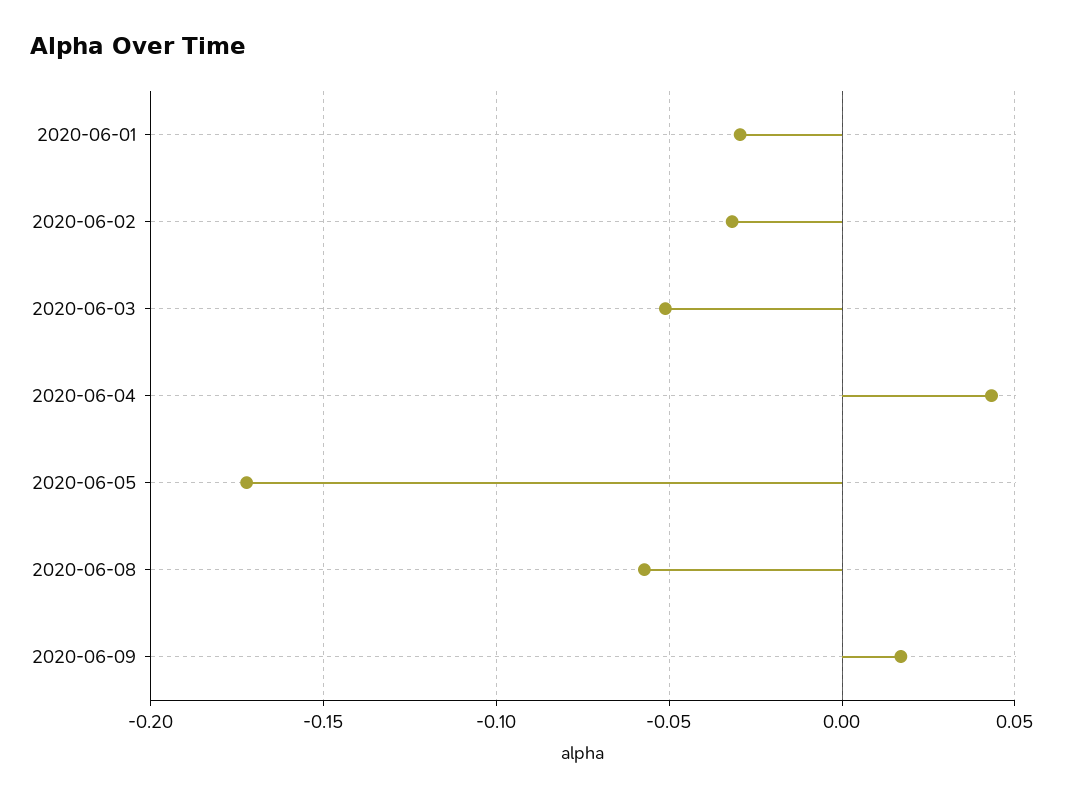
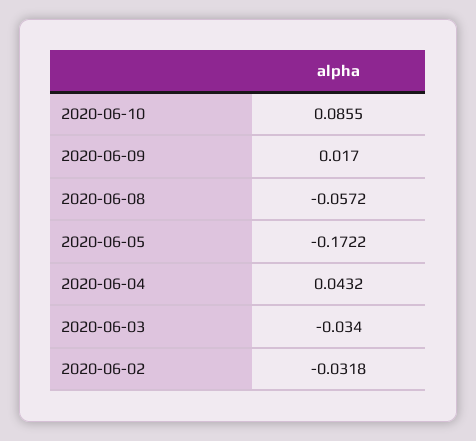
2020-06-01: -0.03 -> none
2020-06-03: -0.05 -> -0.034
2020-06-10: none -> 0.0855

